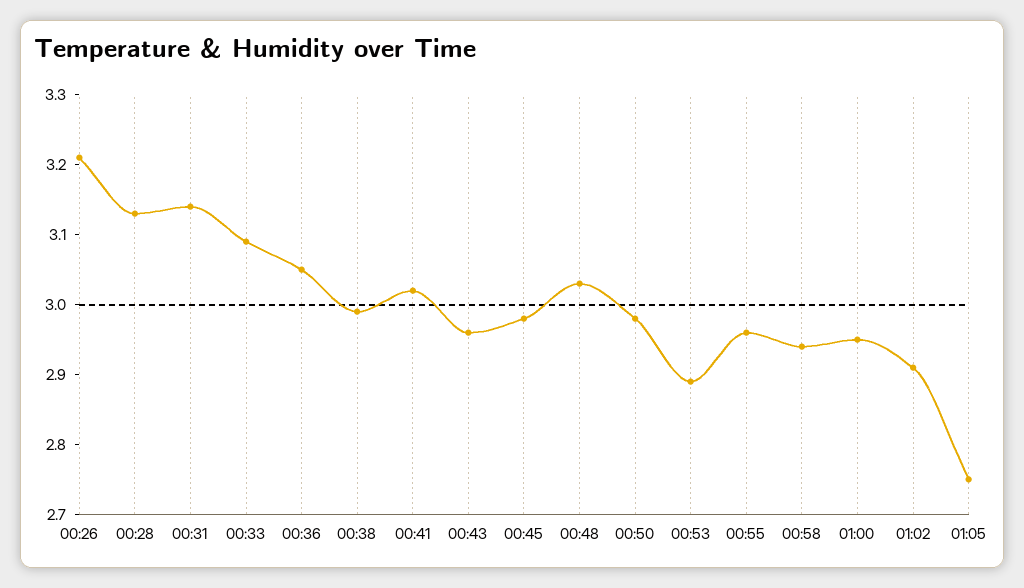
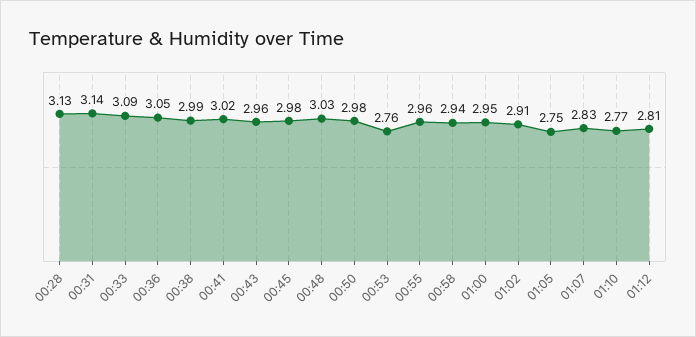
00:26: 3.2 -> none
00:53: 2.9 -> 2.76
01:07: none -> 2.83
01:10: none -> 2.77
01:12: none -> 2.81

